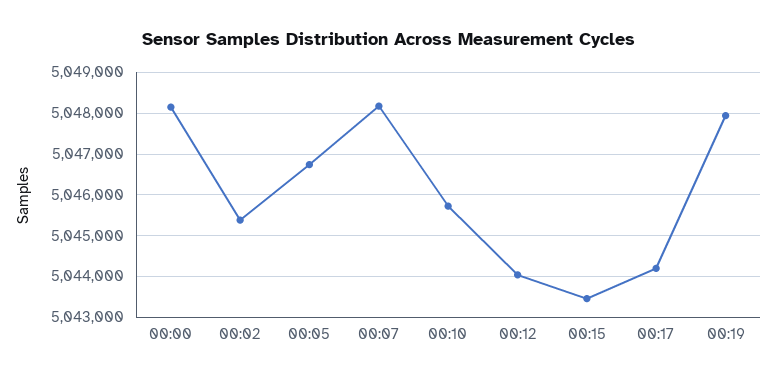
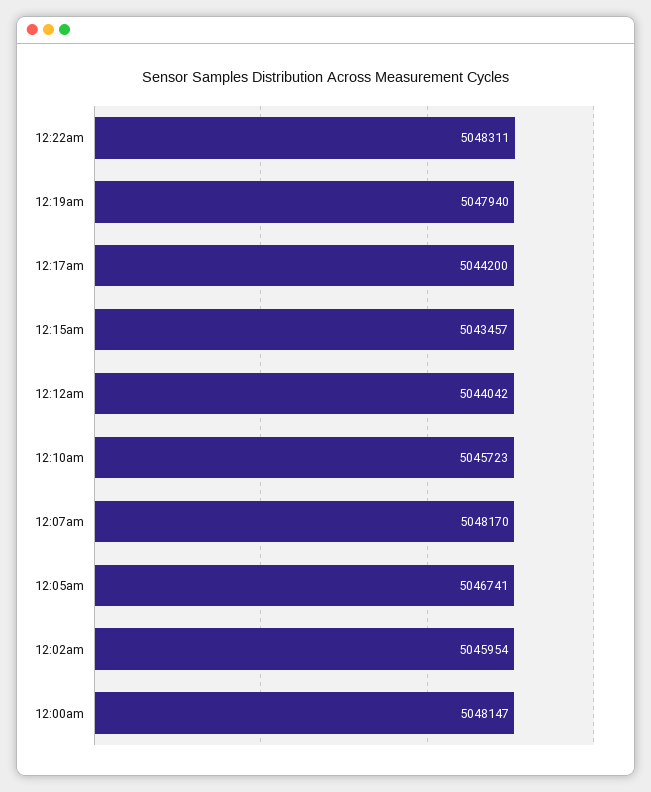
00:02: 5045400 -> 5045954
12:22am: none -> 5048311

